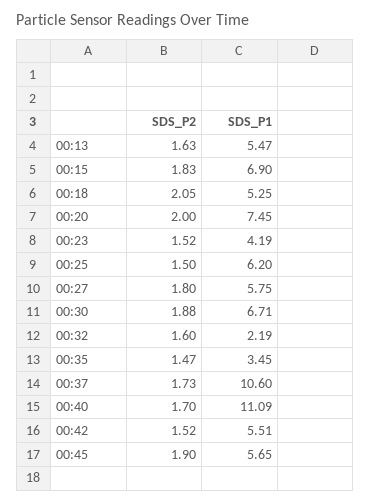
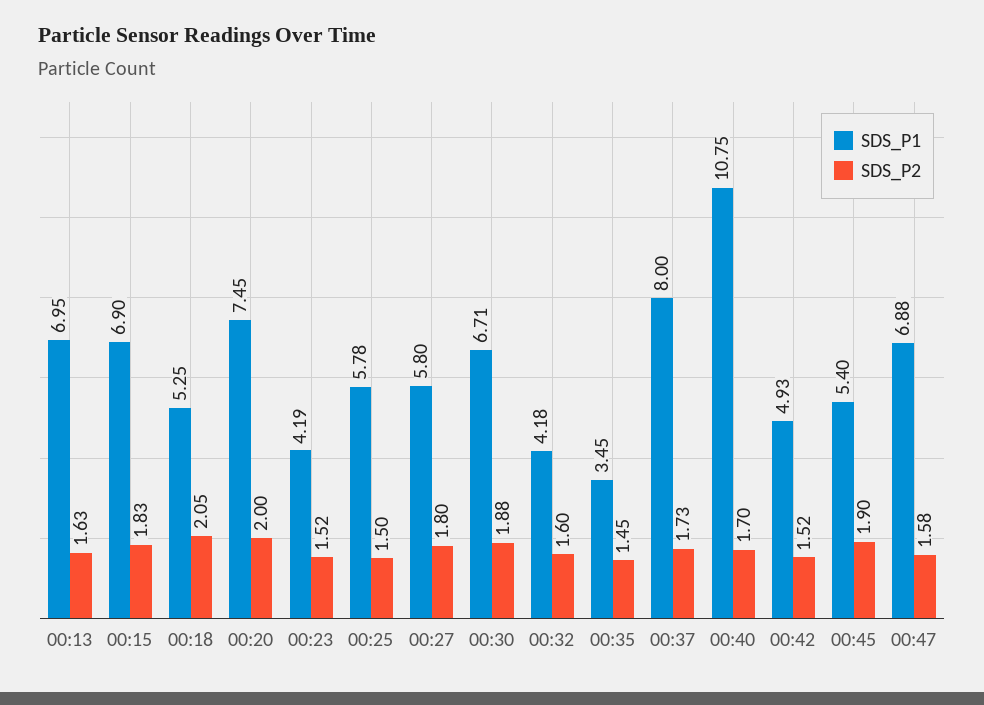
SDS_P1, 00:13: 5.47 -> 6.95
SDS_P1, 00:25: 6.2 -> 5.78
SDS_P1, 00:27: 5.75 -> 5.8
SDS_P1, 00:32: 2.19 -> 4.18
SDS_P2, 00:35: 1.47 -> 1.45
SDS_P1, 00:37: 10.6 -> 8
SDS_P1, 00:40: 11.09 -> 10.75
SDS_P1, 00:42: 5.51 -> 4.93
SDS_P1, 00:45: 5.65 -> 5.4
SDS_P1, 00:47: none -> 6.88
SDS_P2, 00:47: none -> 1.58

